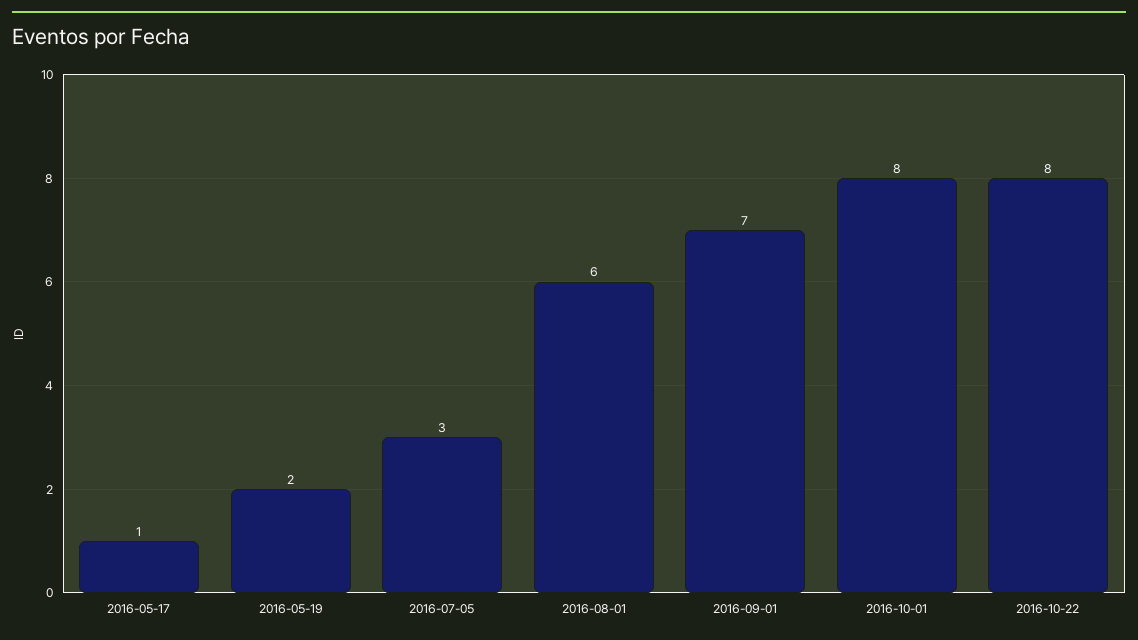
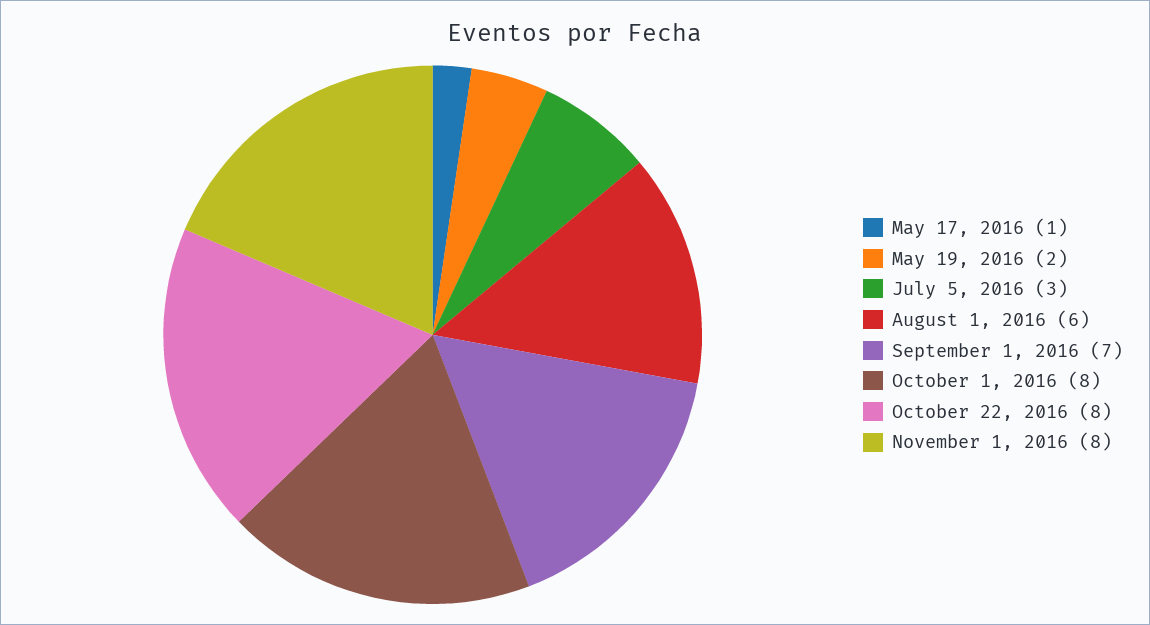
November 1, 2016: none -> 8

